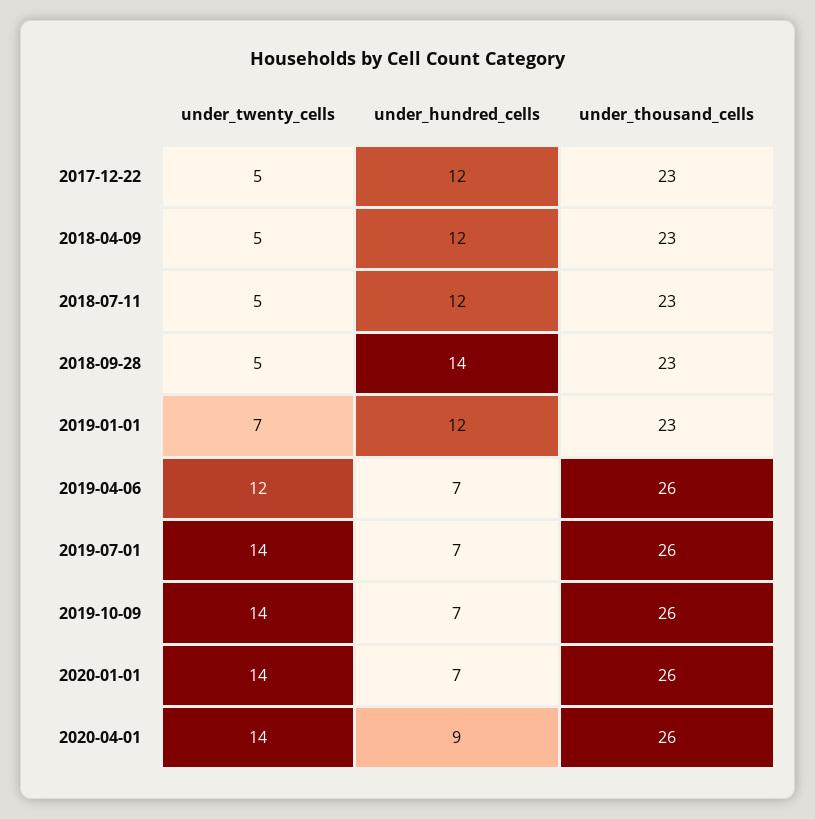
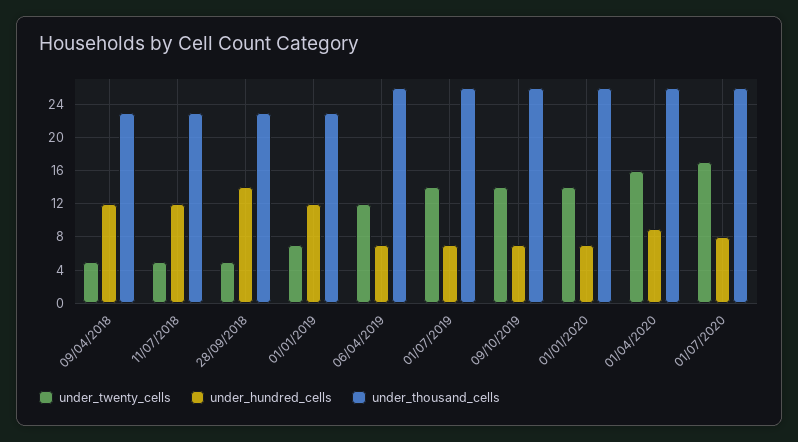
under_twenty_cells, 2017-12-22: 5 -> none
under_hundred_cells, 2017-12-22: 12 -> none
under_thousand_cells, 2017-12-22: 23 -> none
under_twenty_cells, 2020-04-01: 14 -> 16
under_twenty_cells, 01/07/2020: none -> 17
under_hundred_cells, 01/07/2020: none -> 8
under_thousand_cells, 01/07/2020: none -> 26

